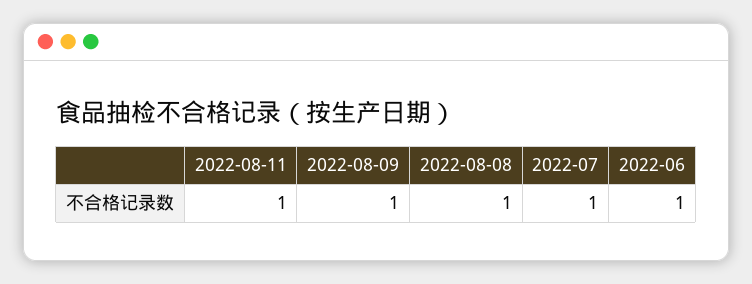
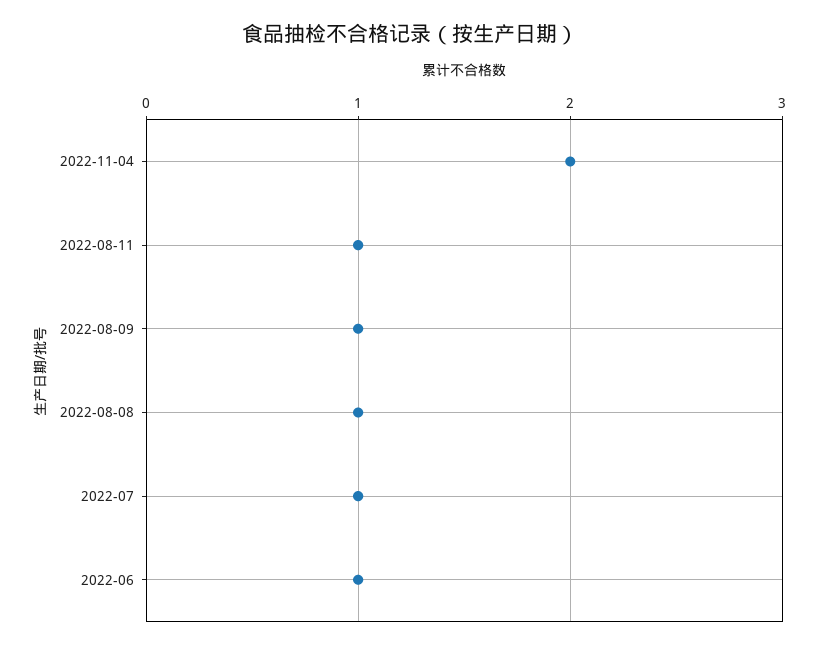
2022-11-04: none -> 2

